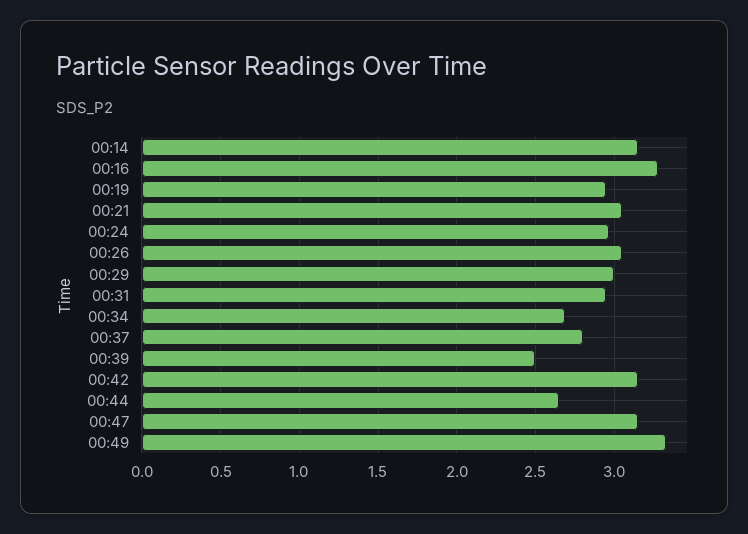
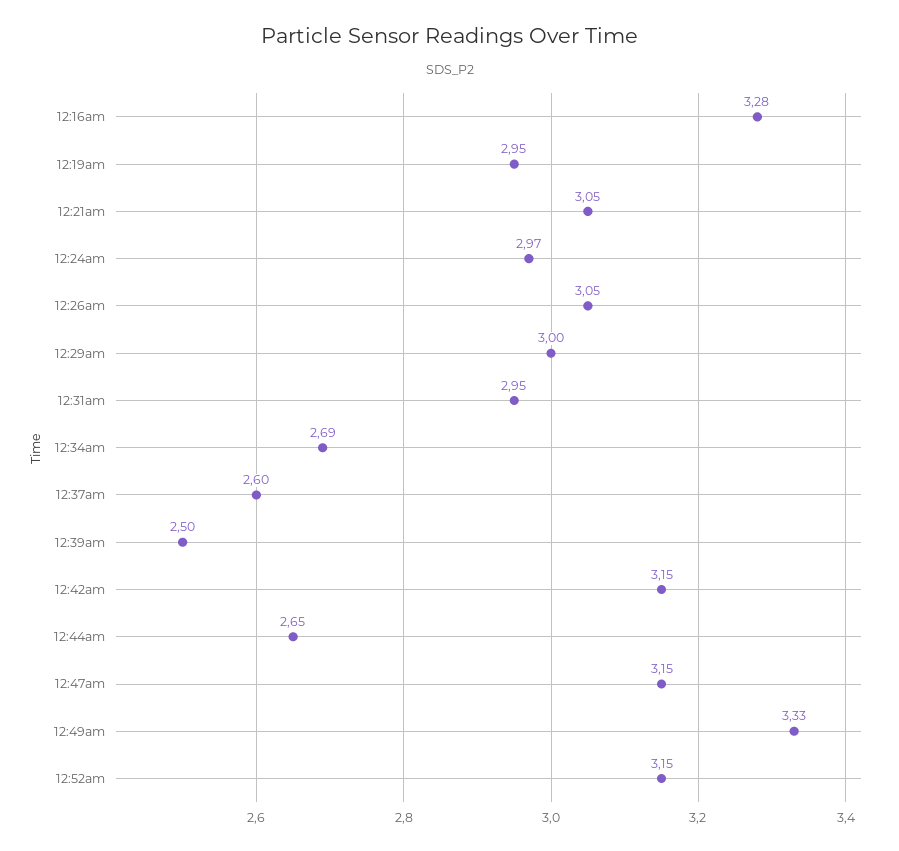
00:14: 3.15 -> none
00:37: 2.8 -> 2.6
12:52am: none -> 3.15

